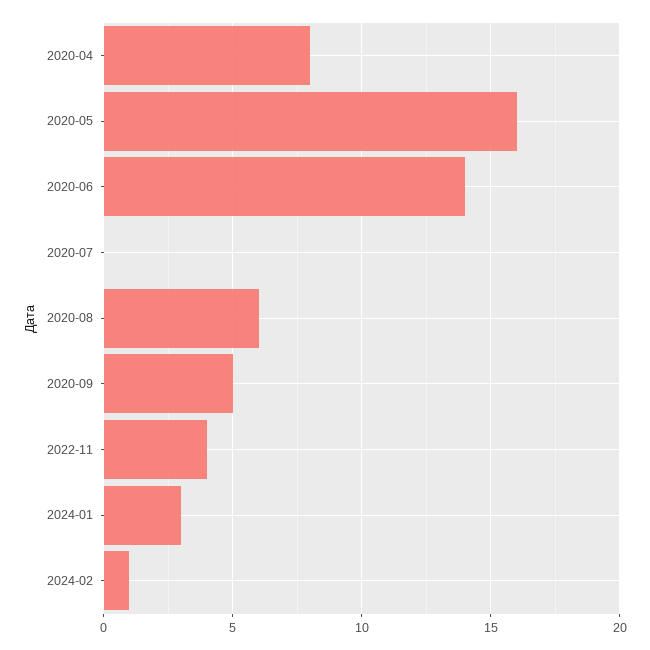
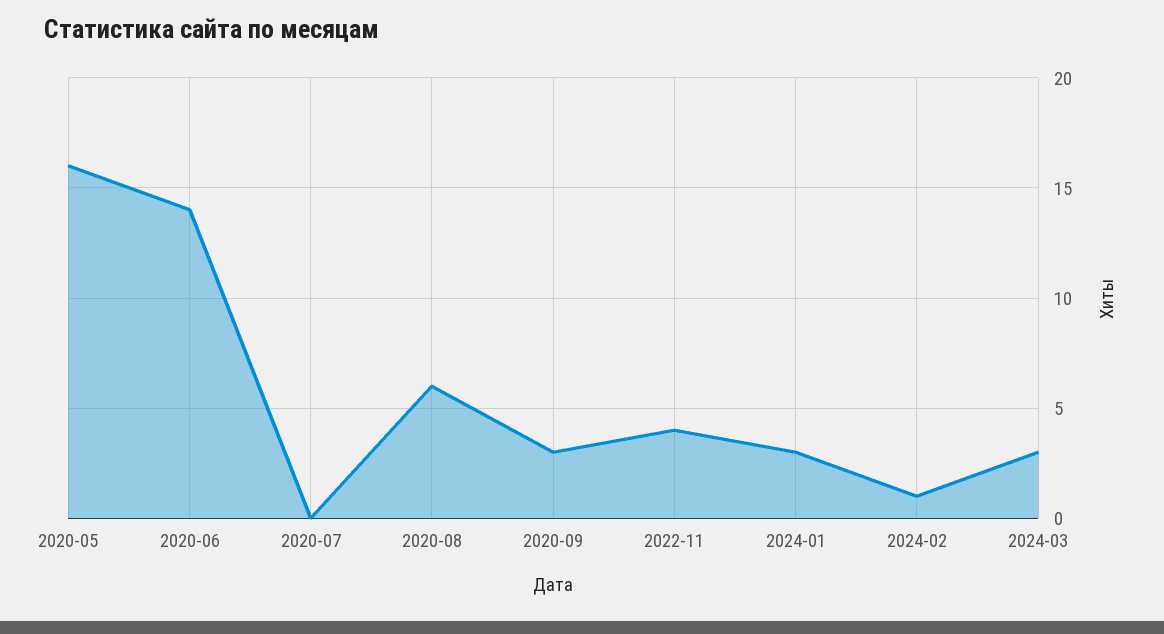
2020-04: 8 -> none
2020-09: 5 -> 3
2024-03: none -> 3

